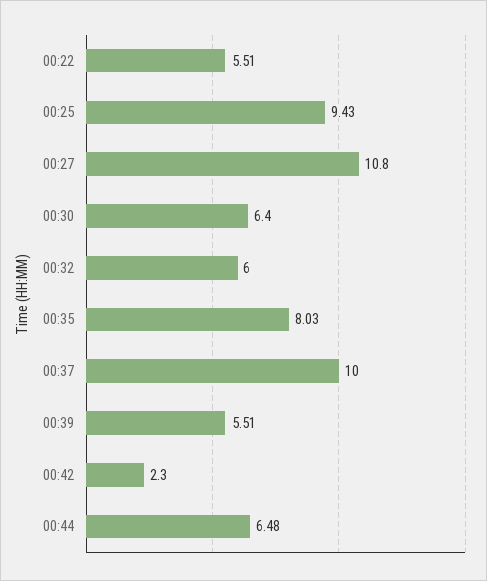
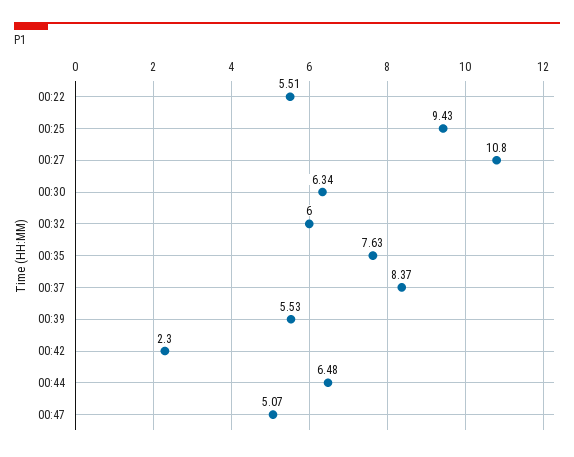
00:30: 6.4 -> 6.34
00:35: 8.03 -> 7.63
00:37: 10 -> 8.37
00:39: 5.51 -> 5.53
00:47: none -> 5.07

